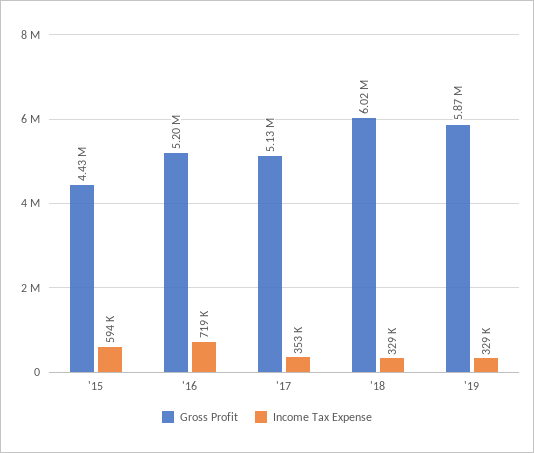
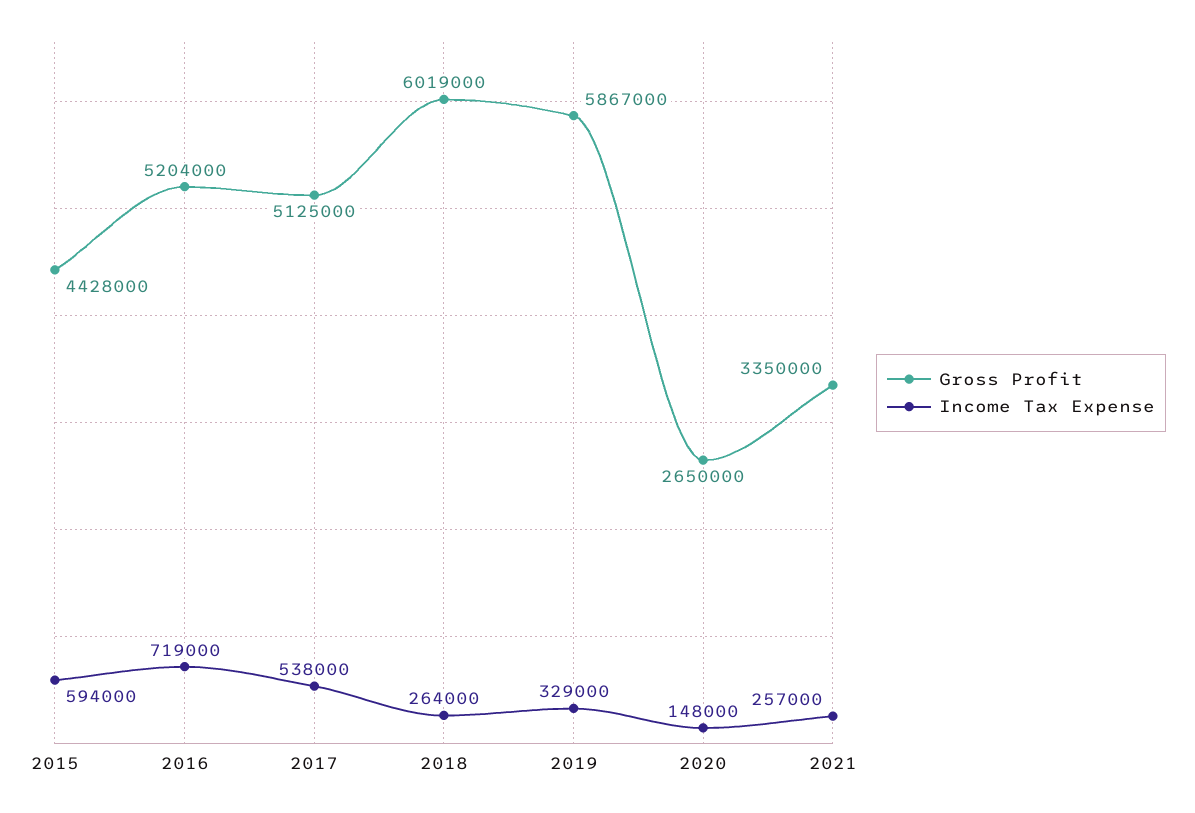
Income Tax Expense, '17: 353000 -> 538000
Income Tax Expense, '18: 329000 -> 264000
Gross Profit, 2020: none -> 2650000
Income Tax Expense, 2020: none -> 148000
Gross Profit, 2021: none -> 3350000
Income Tax Expense, 2021: none -> 257000

